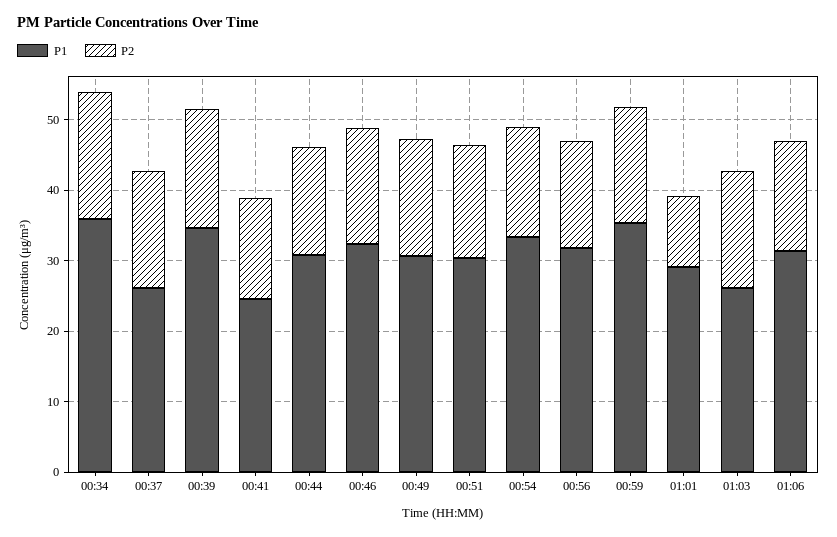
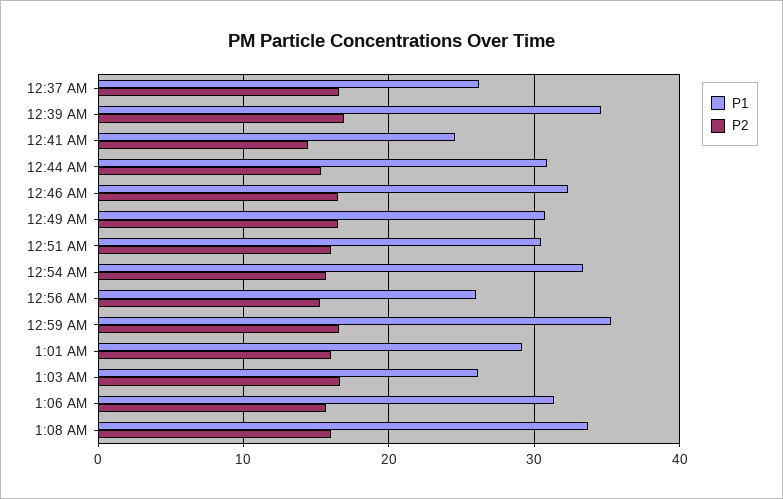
P1, 00:34: 36 -> none
P2, 00:34: 18 -> none
P1, 00:56: 32 -> 26
P2, 01:01: 10 -> 16
P1, 1:08 AM: none -> 34
P2, 1:08 AM: none -> 16

